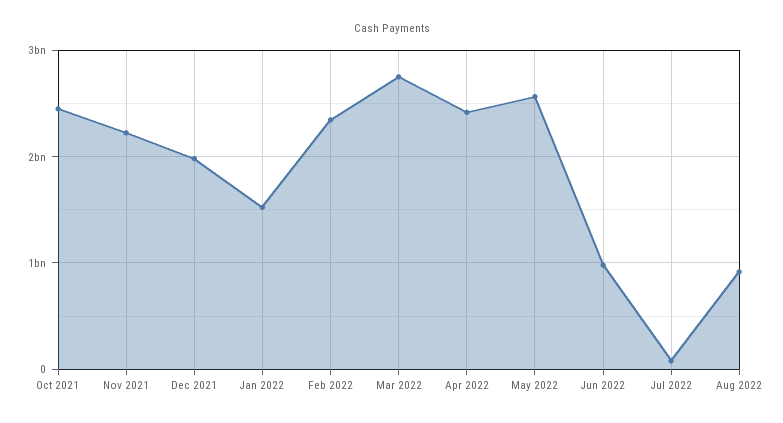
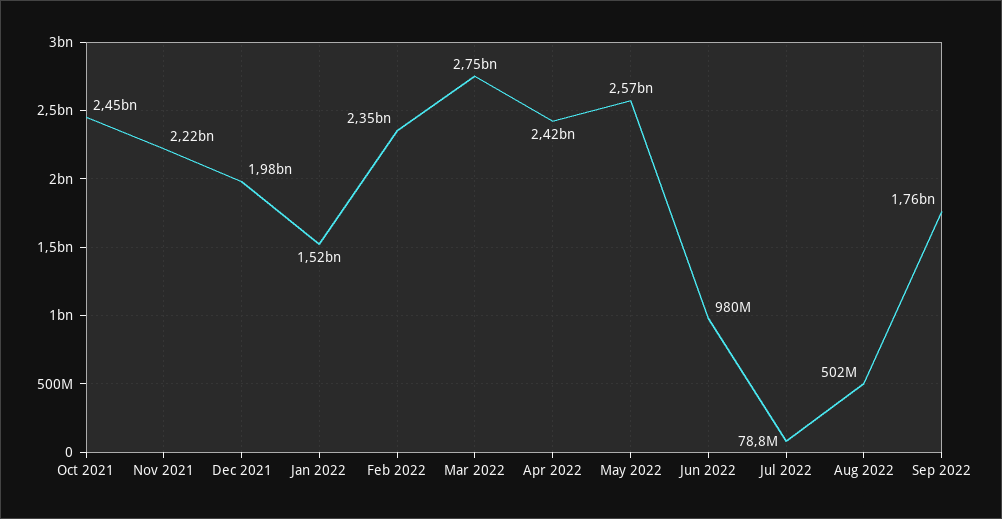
Aug 2022: 900000000 -> 502000000
Sep 2022: none -> 1760000000

